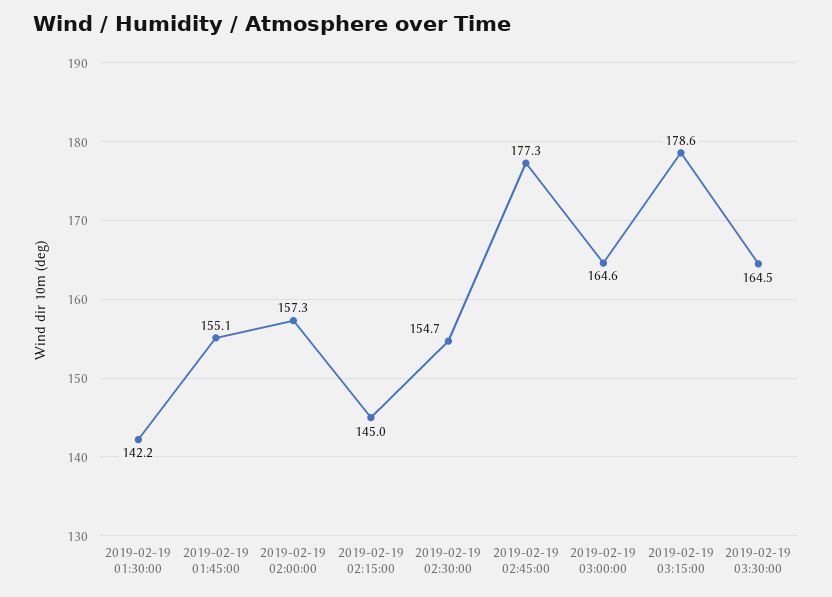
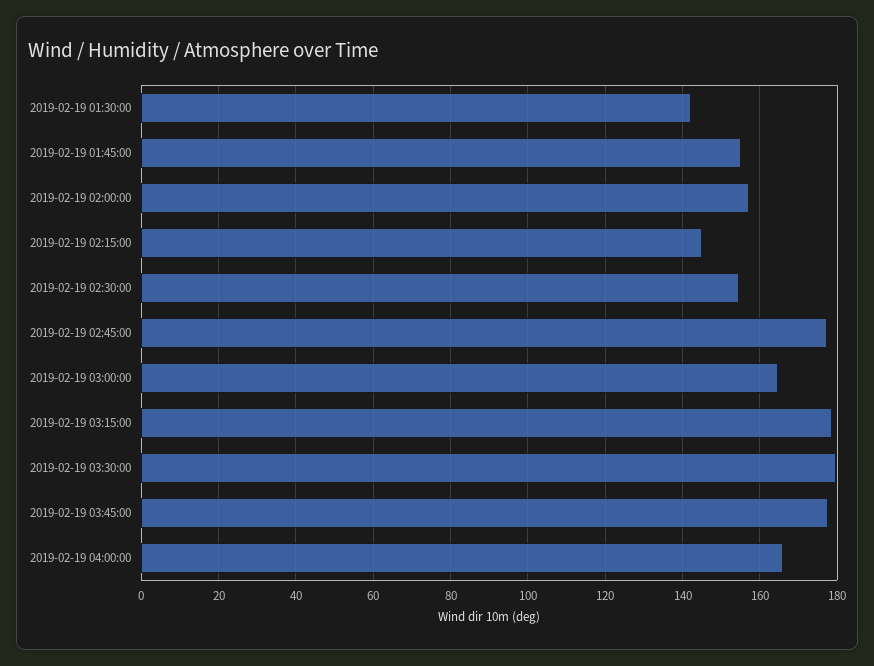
2019-02-19 03:30:00: 164.5 -> 180
2019-02-19 03:45:00: none -> 178
2019-02-19 04:00:00: none -> 166

